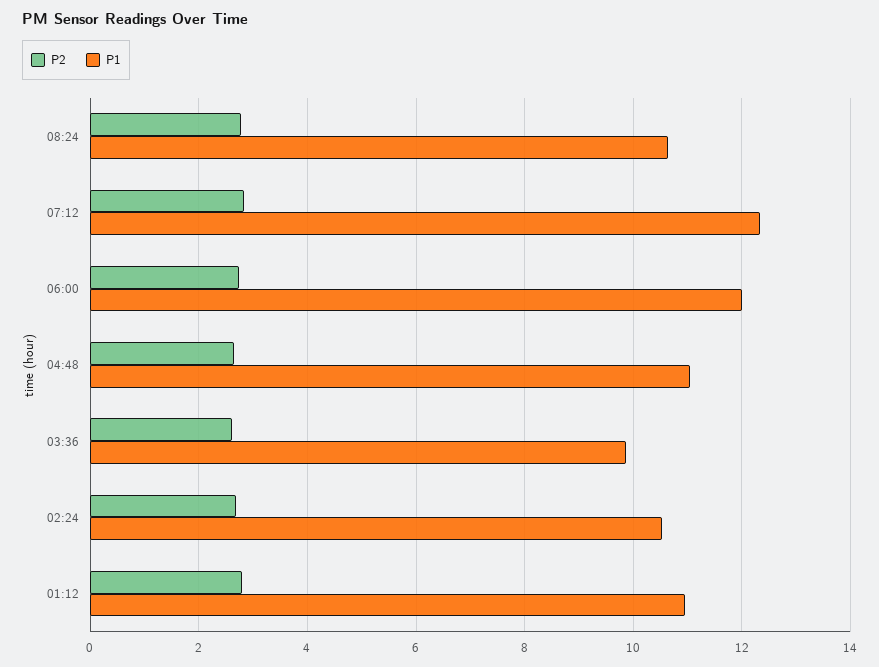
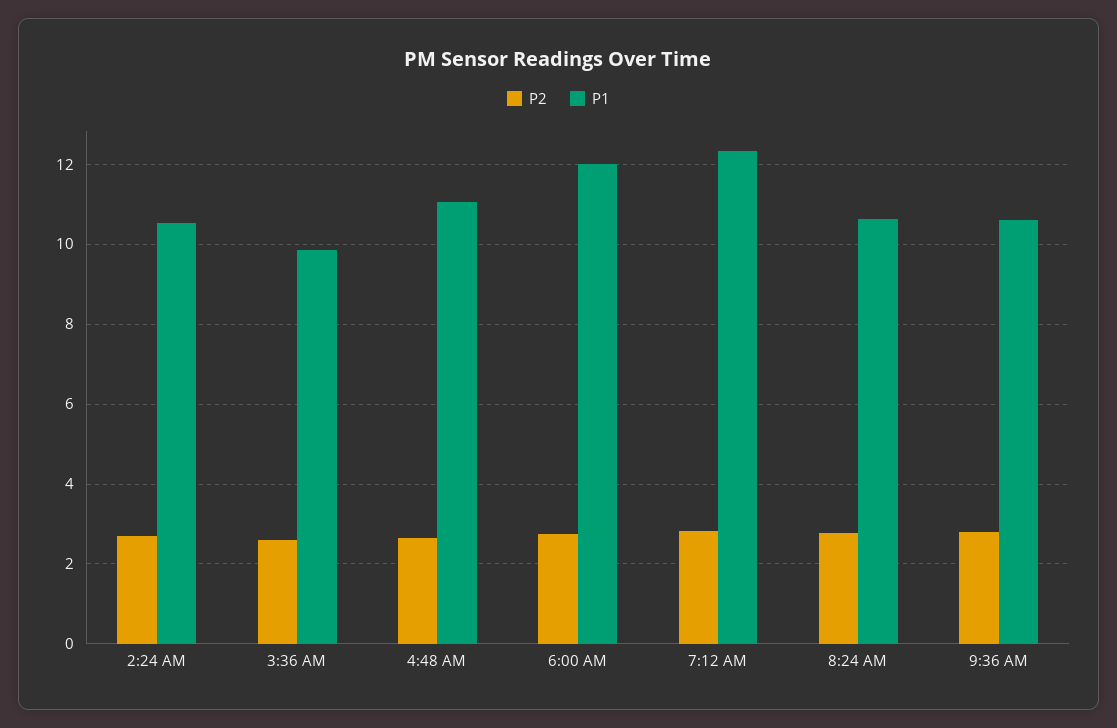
P2, 01:12: 2.8 -> none
P1, 01:12: 11 -> none
P2, 9:36 AM: none -> 2.8
P1, 9:36 AM: none -> 10.6

